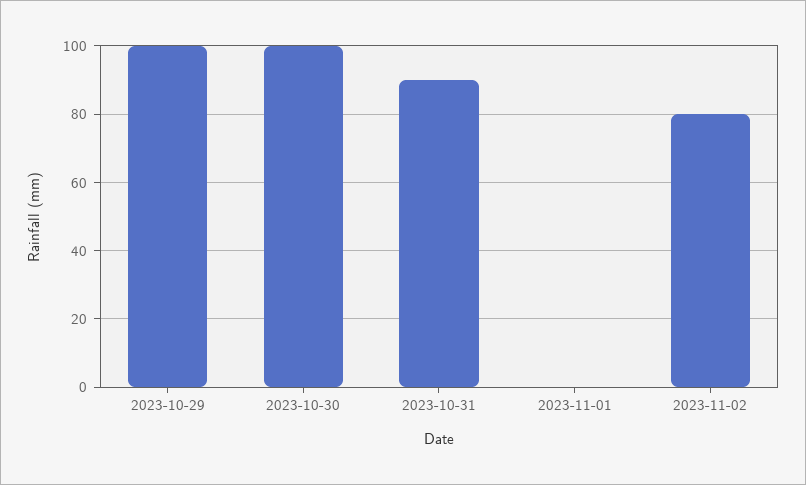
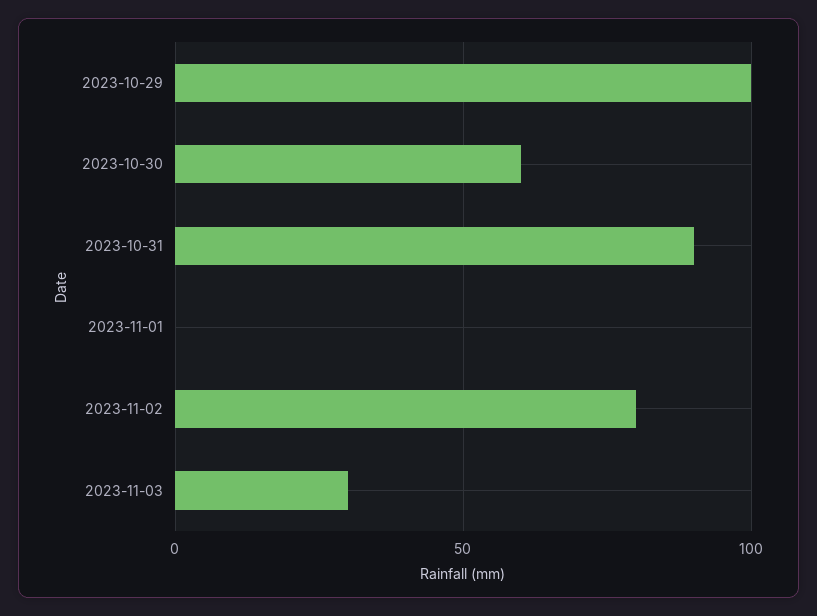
2023-10-30: 100 -> 60
2023-11-03: none -> 30

